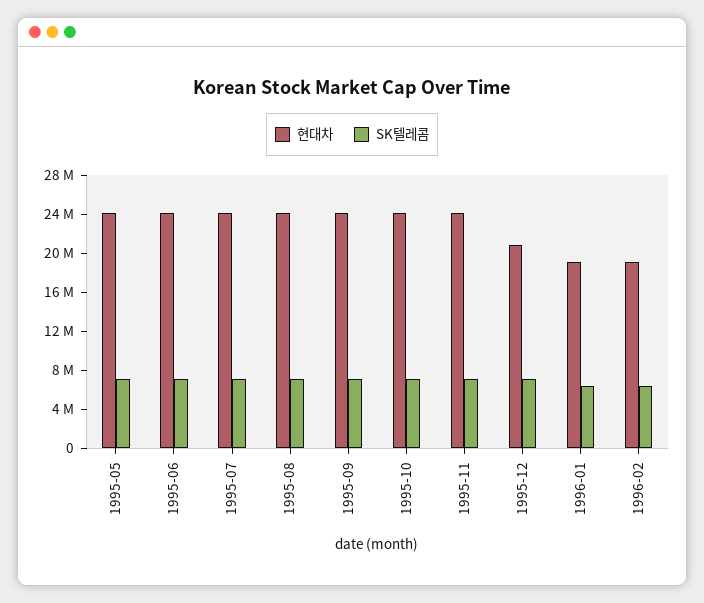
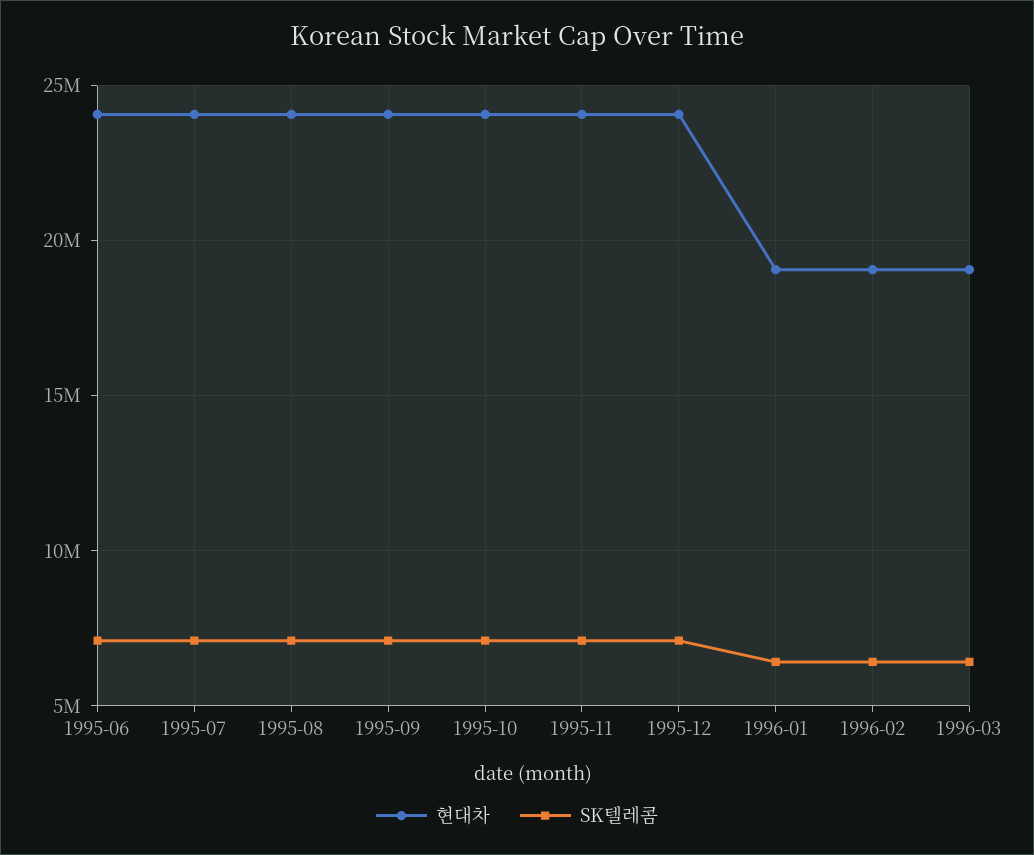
현대차, 1995-05: 24000000 -> none
SK텔레콤, 1995-05: 7000000 -> none
현대차, 1995-12: 21000000 -> 24000000
현대차, 1996-03: none -> 19000000
SK텔레콤, 1996-03: none -> 6500000

